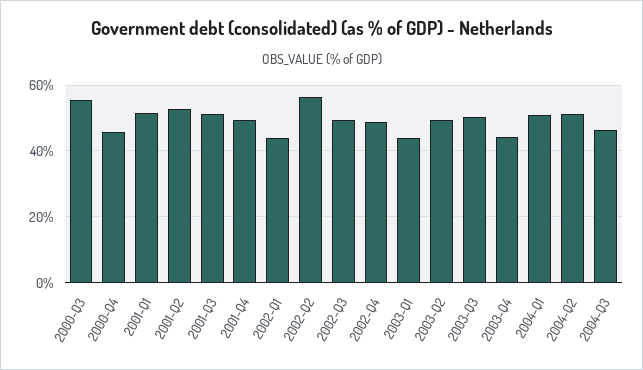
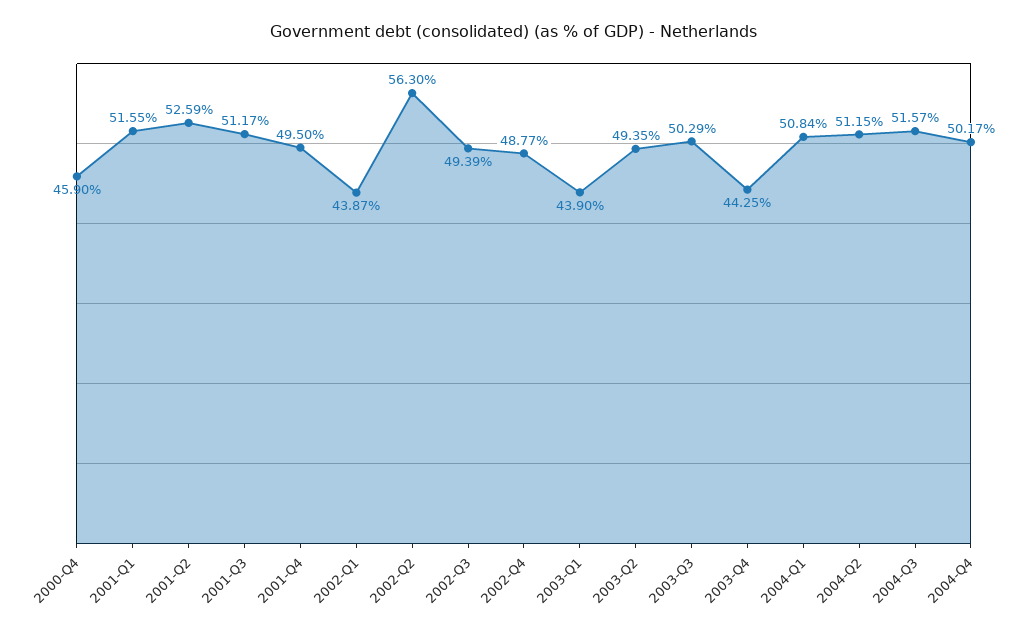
2000-Q3: 56 -> none
2004-Q3: 46 -> 51.57
2004-Q4: none -> 50.17

